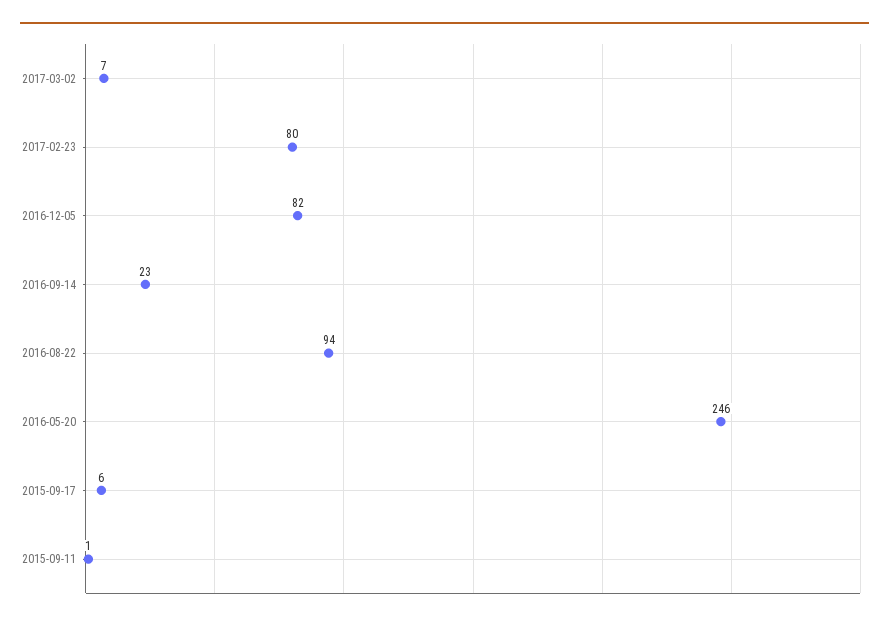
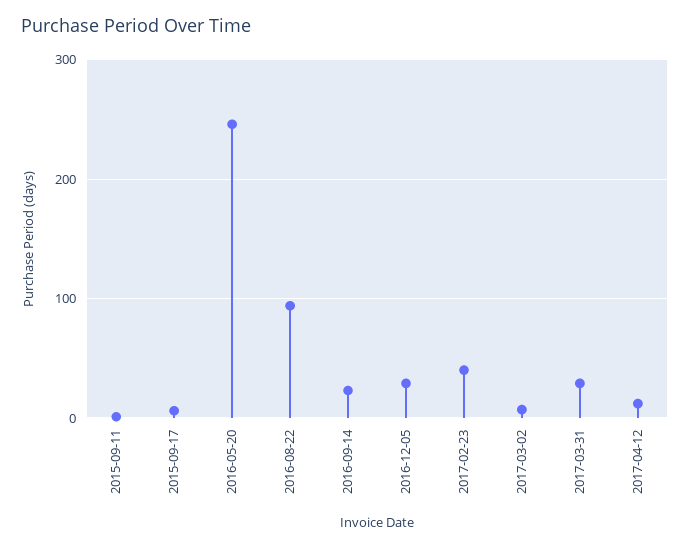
2017-02-23: 80 -> 40
2016-12-05: 82 -> 30
2017-03-31: none -> 30
2017-04-12: none -> 10

